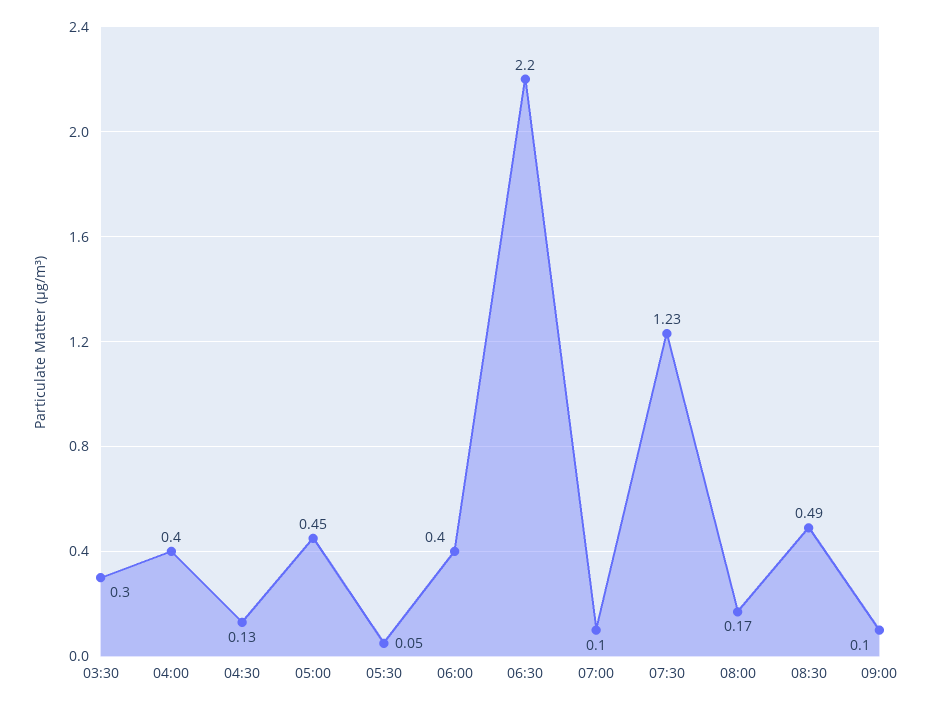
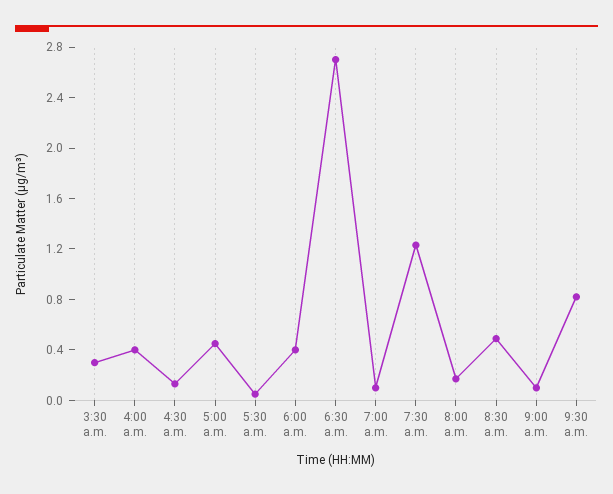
06:30: 2.2 -> 2.7
9:30 a.m.: none -> 0.8

